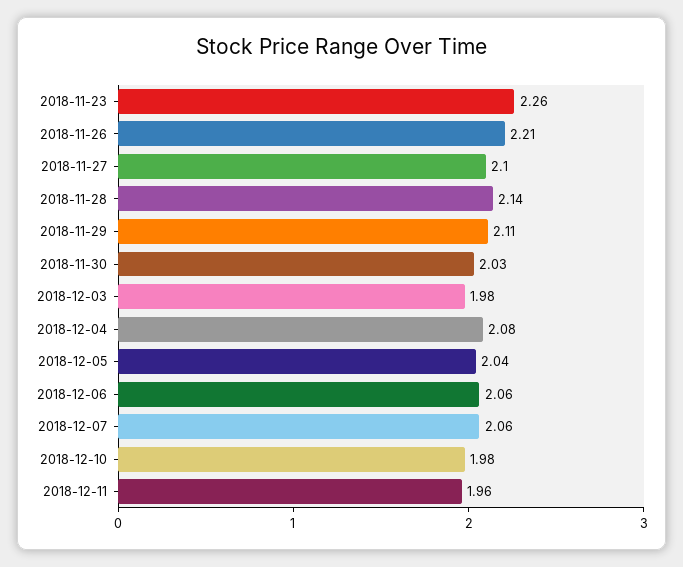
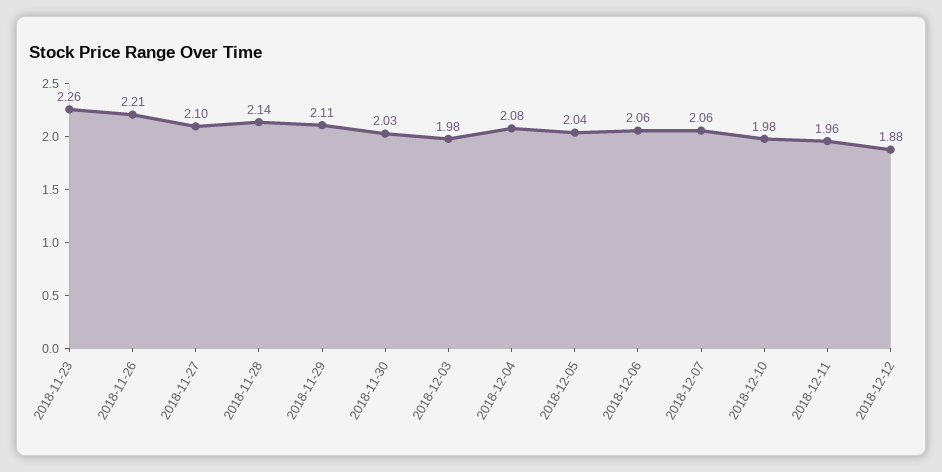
2018-12-12: none -> 1.88

